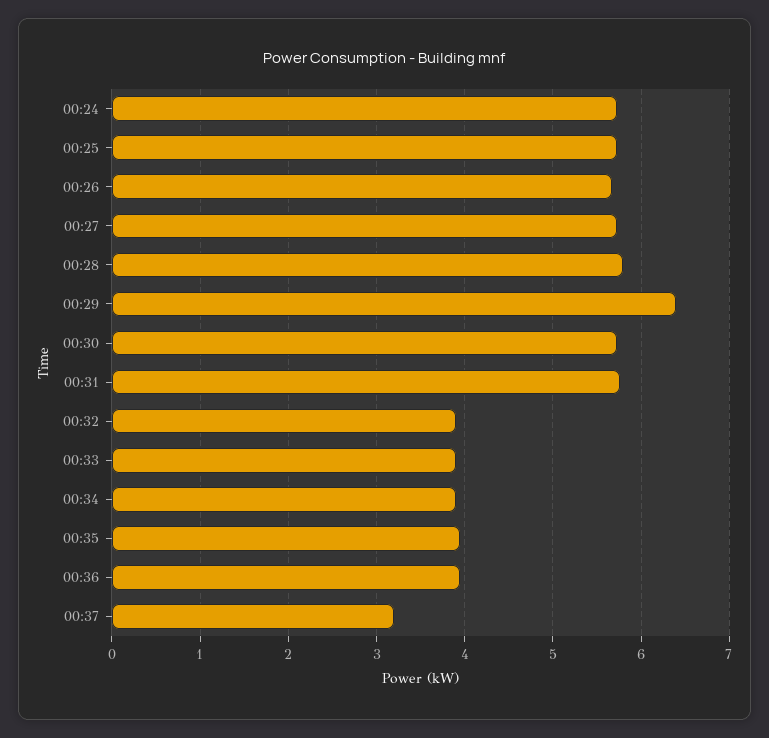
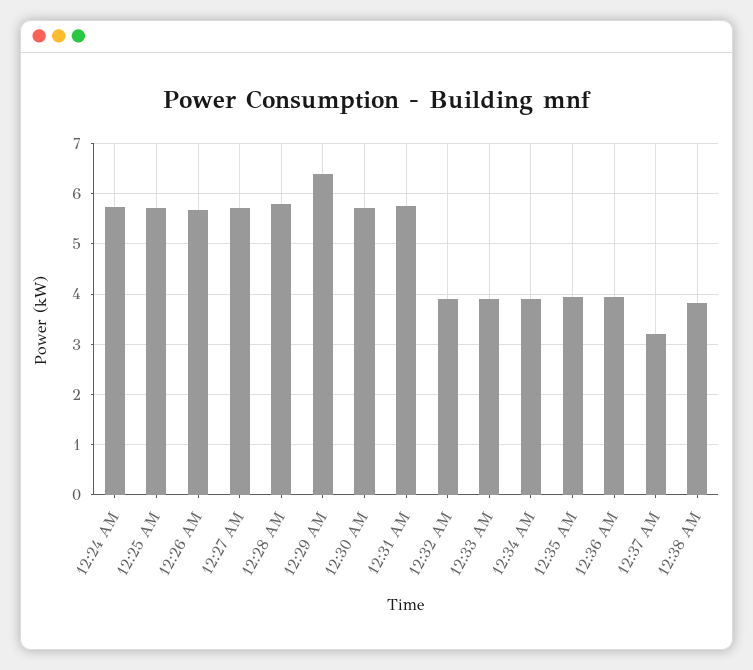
12:38 AM: none -> 3.8

